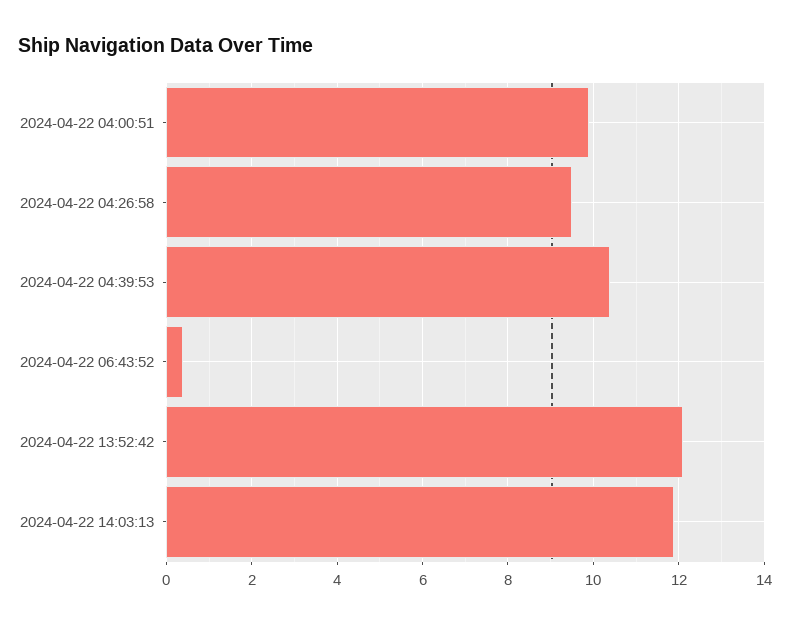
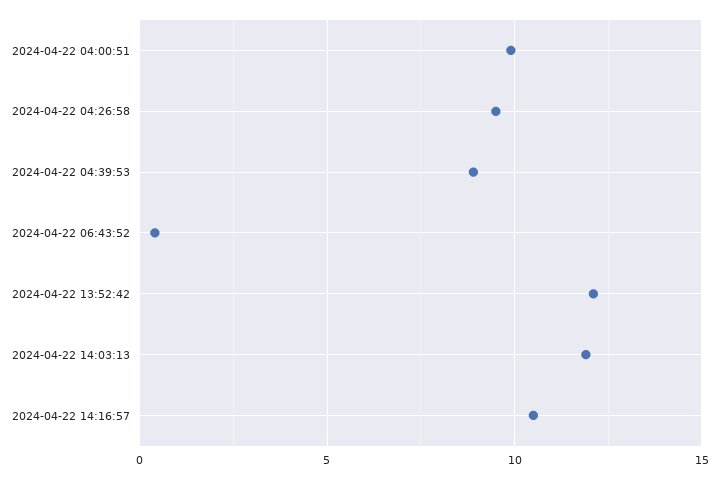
2024-04-22 04:39:53: 10.5 -> 9
2024-04-22 14:16:57: none -> 10.5

